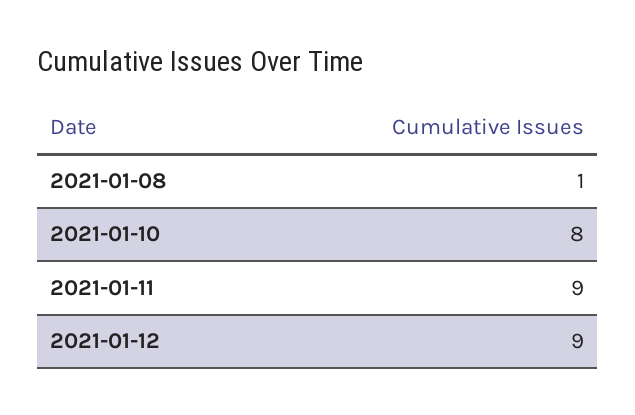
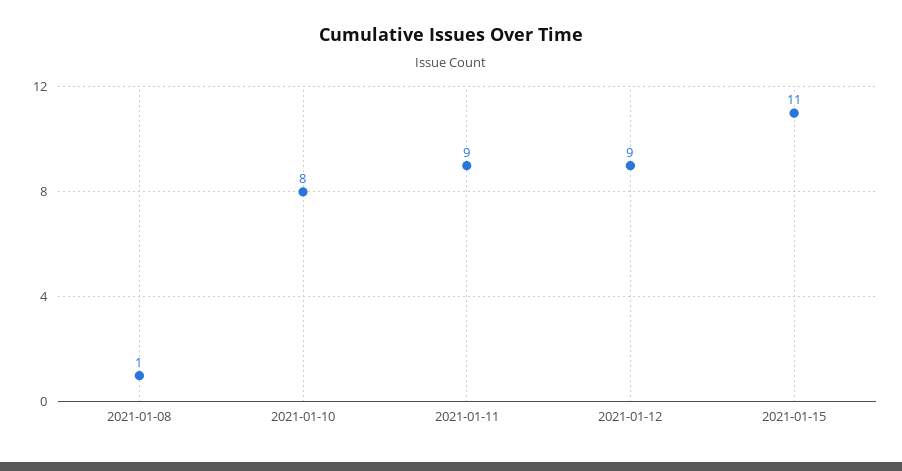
2021-01-15: none -> 11

